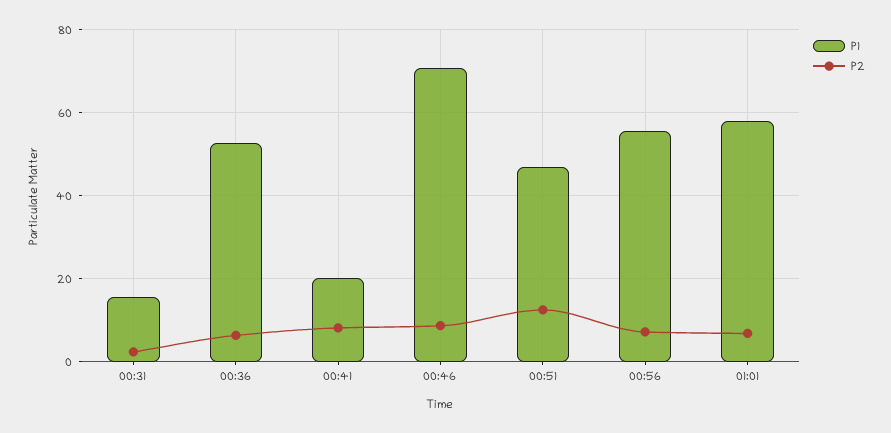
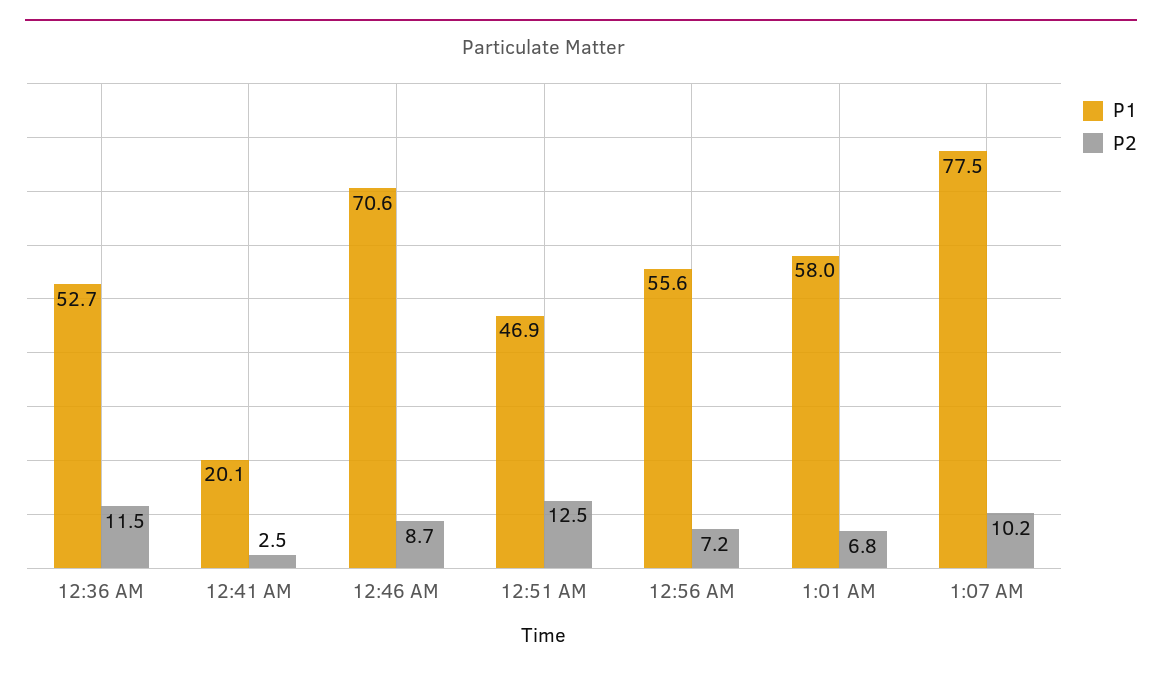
P1, 00:31: 16 -> none
P2, 00:31: 2 -> none
P2, 00:36: 6 -> 11.5
P2, 00:41: 8 -> 2.5
P1, 1:07 AM: none -> 77.5
P2, 1:07 AM: none -> 10.2

